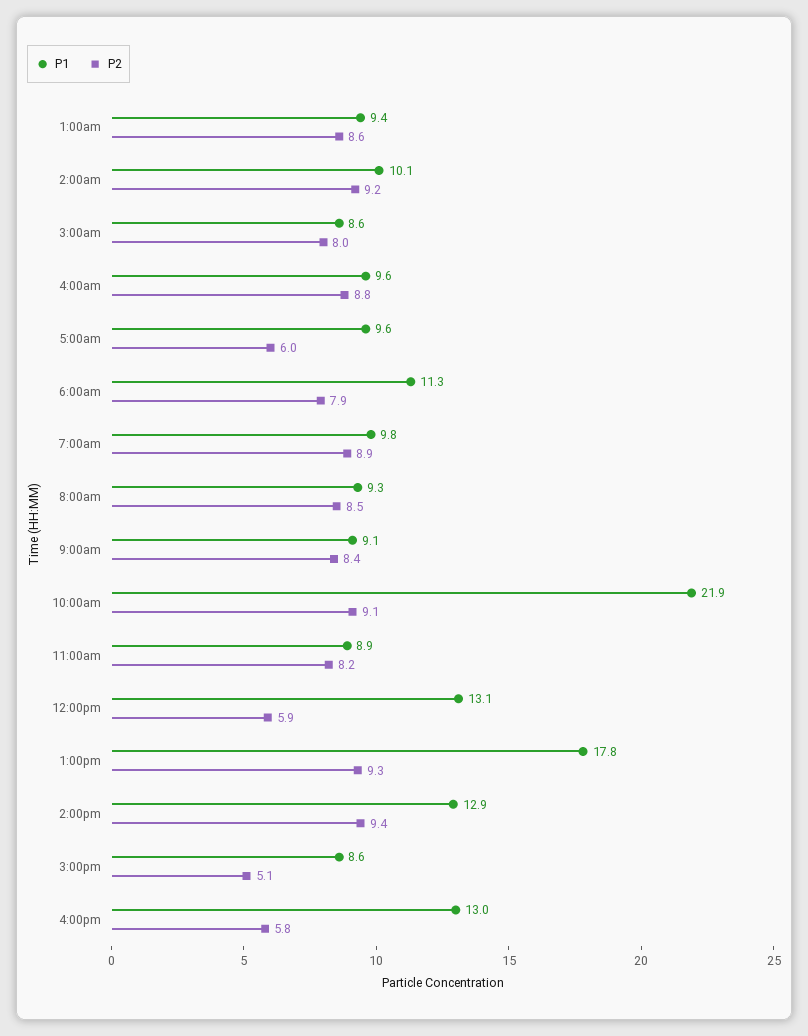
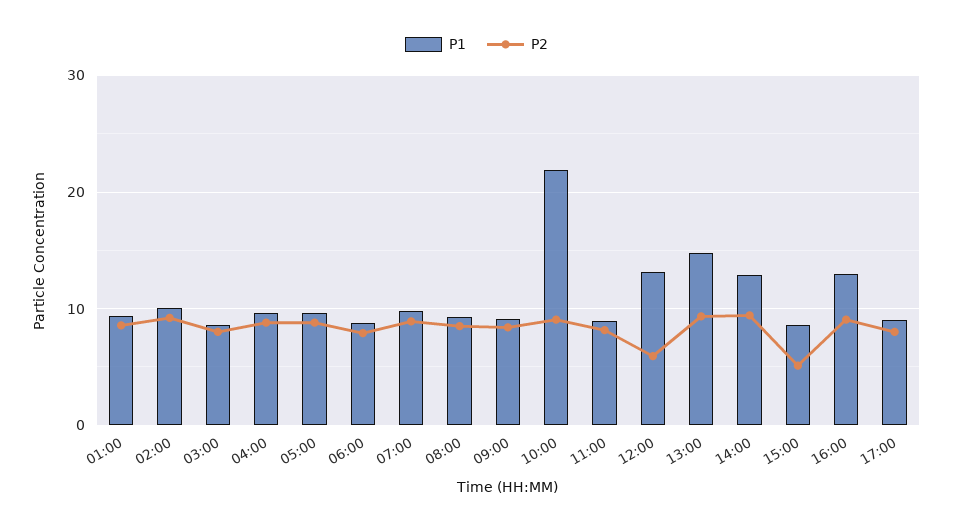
P2, 5:00am: 6 -> 9
P1, 6:00am: 11.3 -> 9
P1, 1:00pm: 17.8 -> 15
P2, 4:00pm: 5.8 -> 9
P1, 17:00: none -> 9
P2, 17:00: none -> 8

